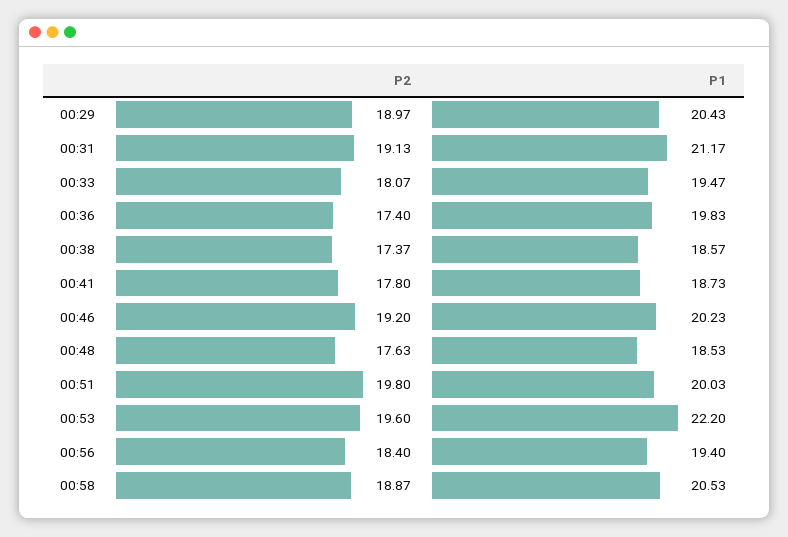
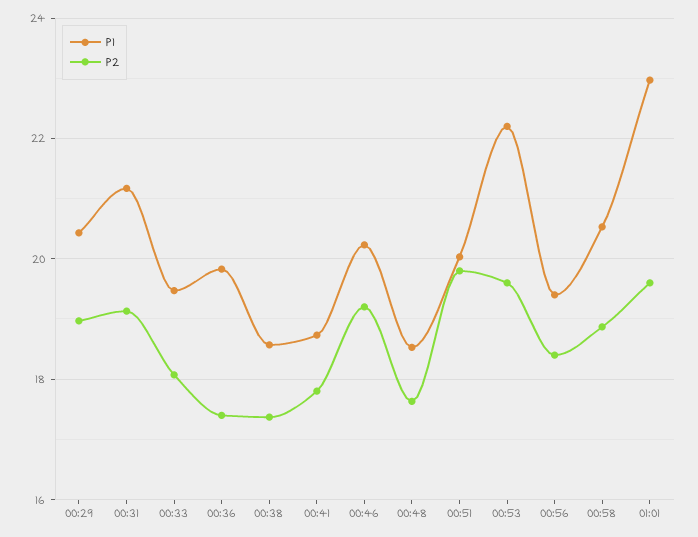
P1, 01:01: none -> 23
P2, 01:01: none -> 19.6

